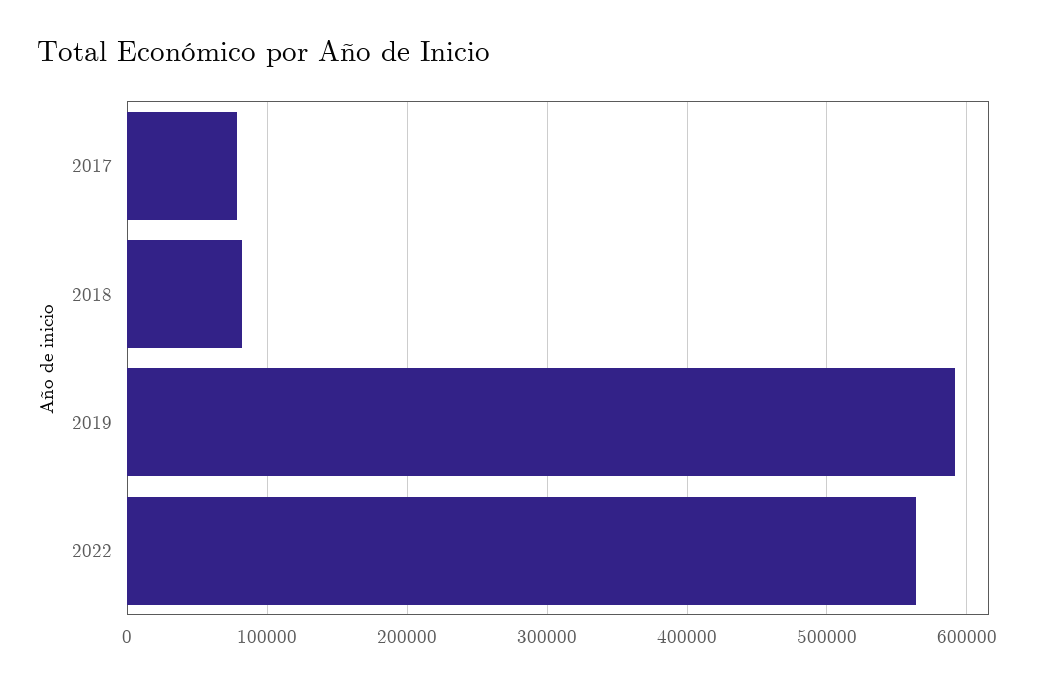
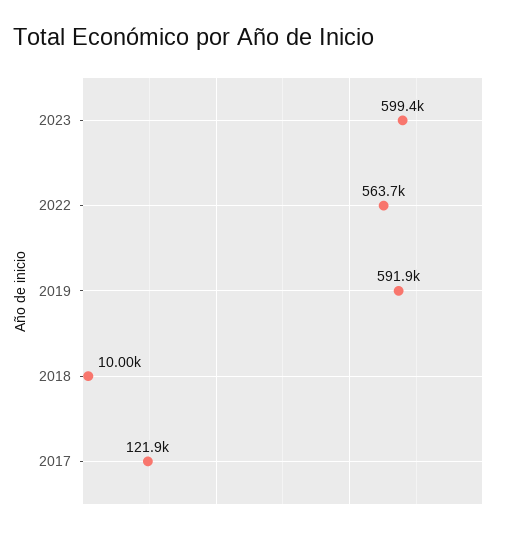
2017: 80000 -> 121900
2018: 80000 -> 10000
2023: none -> 599400

